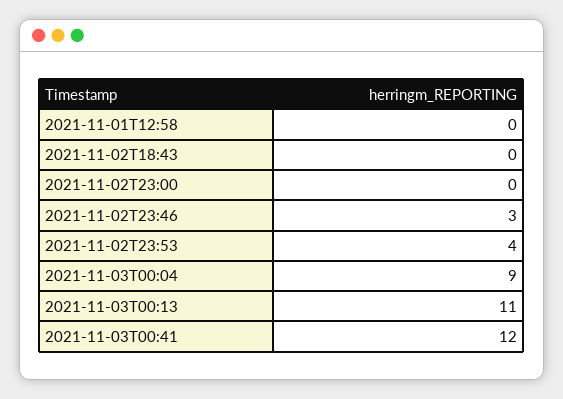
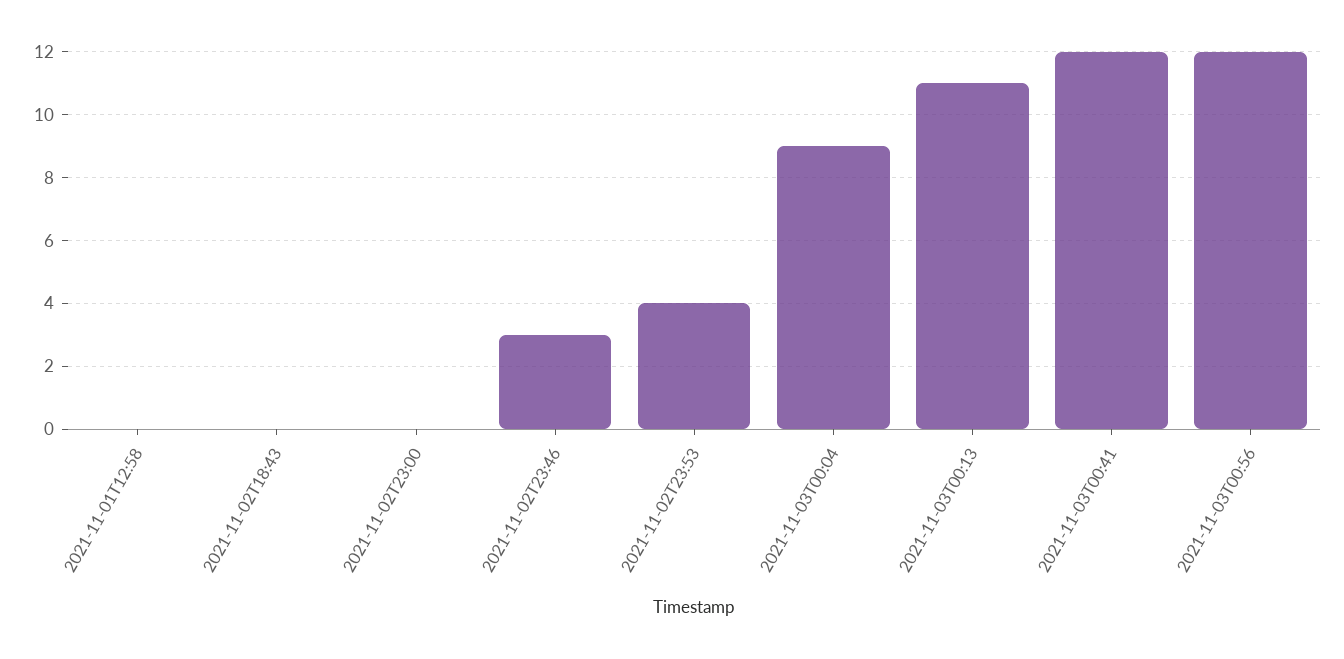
2021-11-03T00:56: none -> 12

